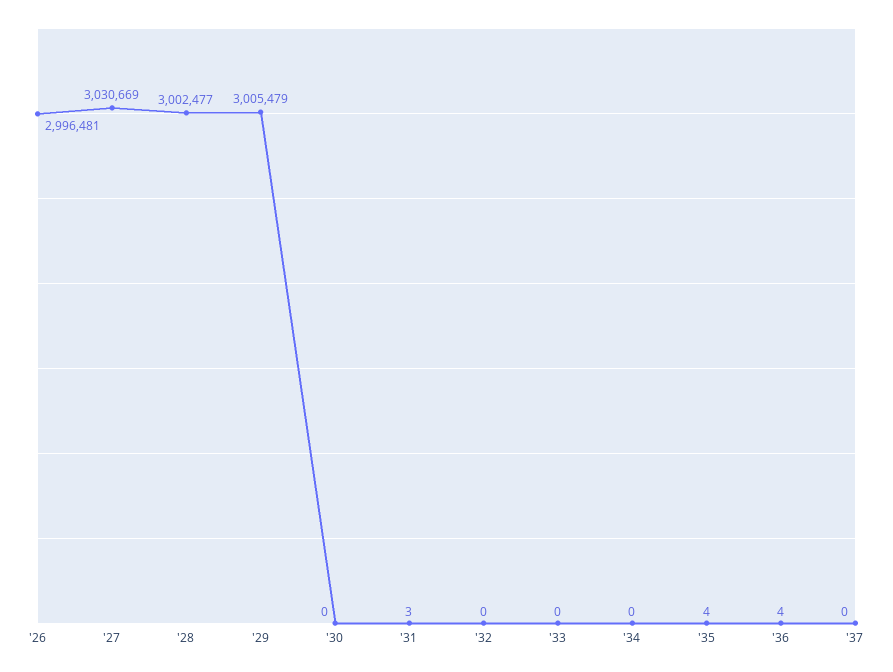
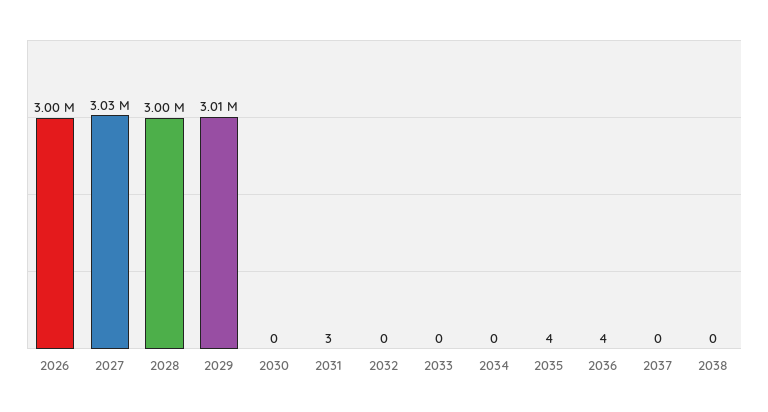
2038: none -> 0

